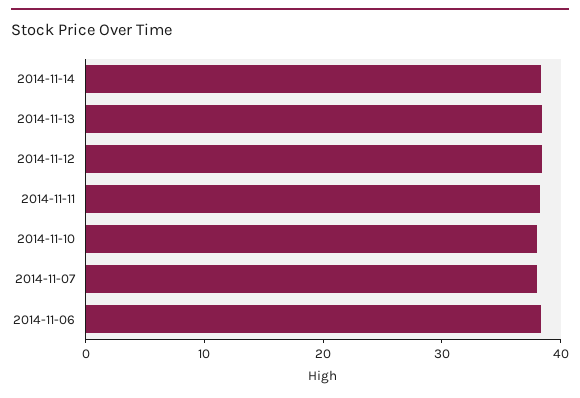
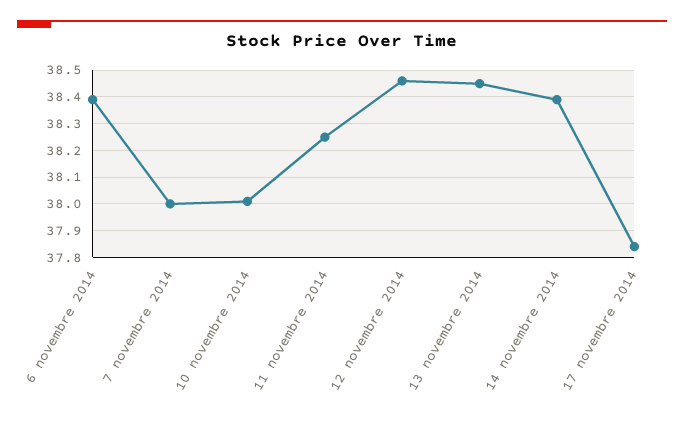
17 novembre 2014: none -> 37.85

